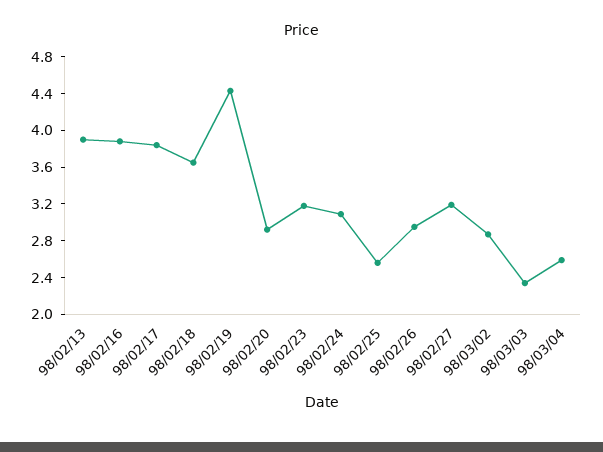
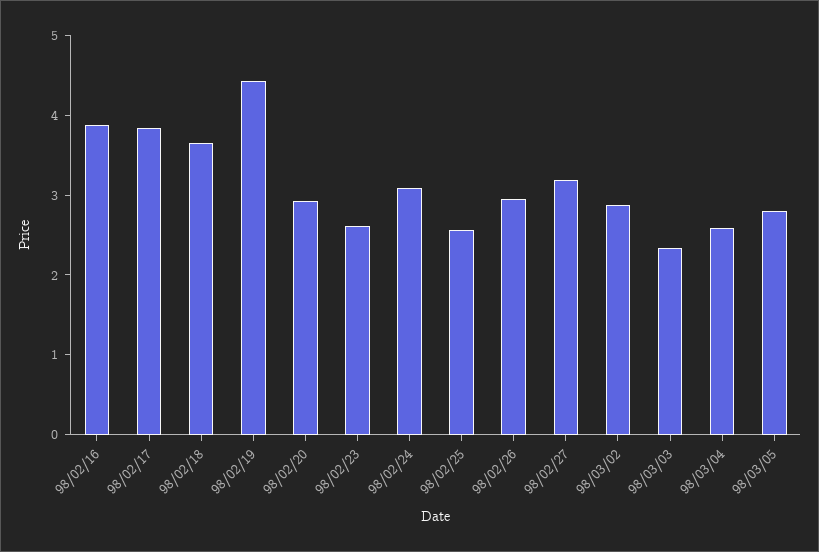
98/02/13: 3.9 -> none
98/02/23: 3.2 -> 2.6
98/03/05: none -> 2.8

